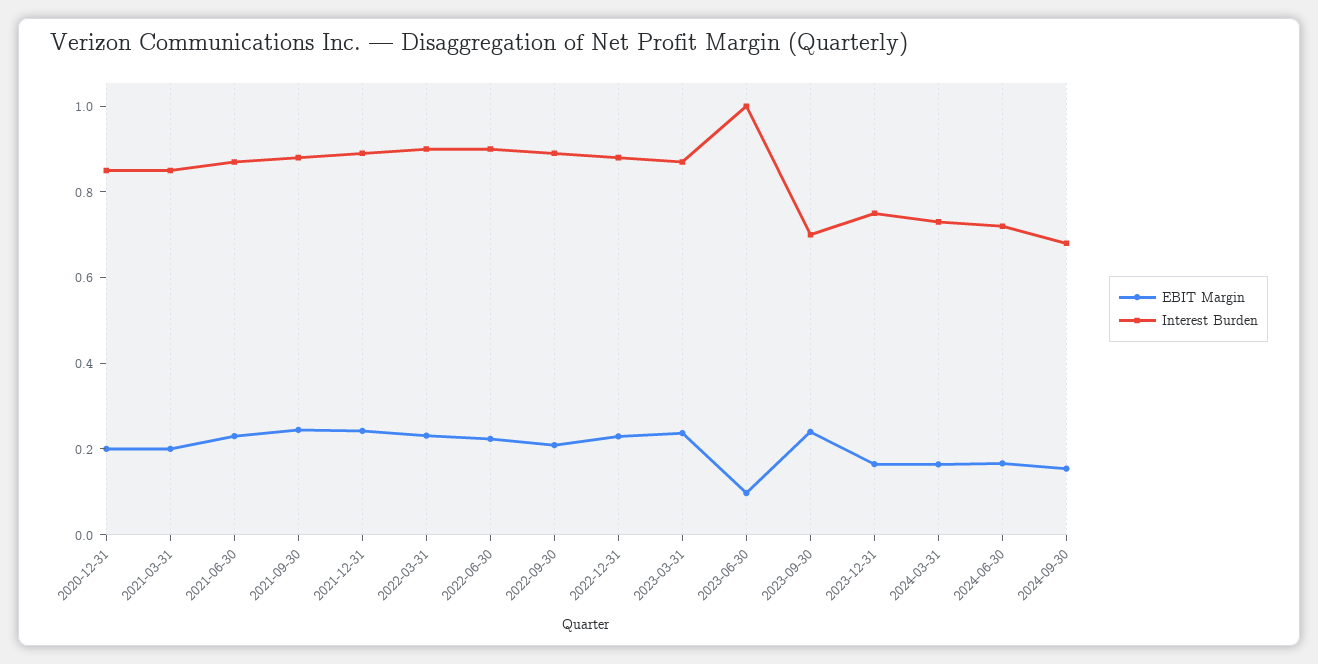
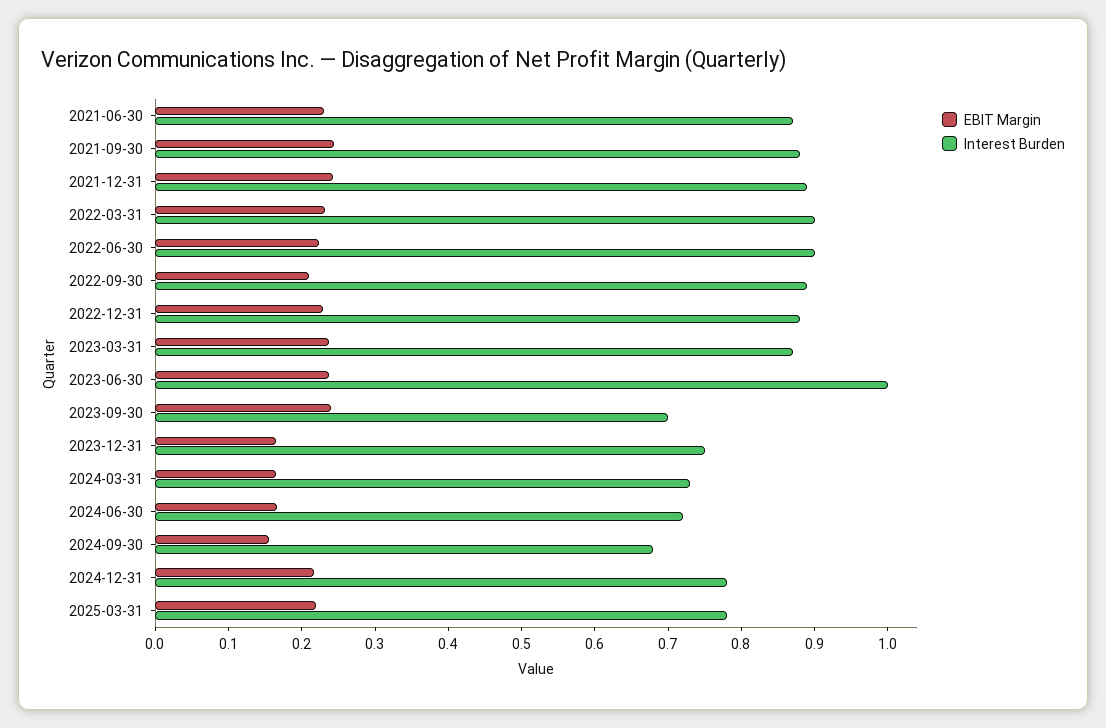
EBIT Margin, 2020-12-31: 0.2 -> none
Interest Burden, 2020-12-31: 0.85 -> none
EBIT Margin, 2021-03-31: 0.2 -> none
Interest Burden, 2021-03-31: 0.85 -> none
EBIT Margin, 2023-06-30: 0.1 -> 0.24
EBIT Margin, 2024-12-31: none -> 0.22
Interest Burden, 2024-12-31: none -> 0.78
EBIT Margin, 2025-03-31: none -> 0.22
Interest Burden, 2025-03-31: none -> 0.78

